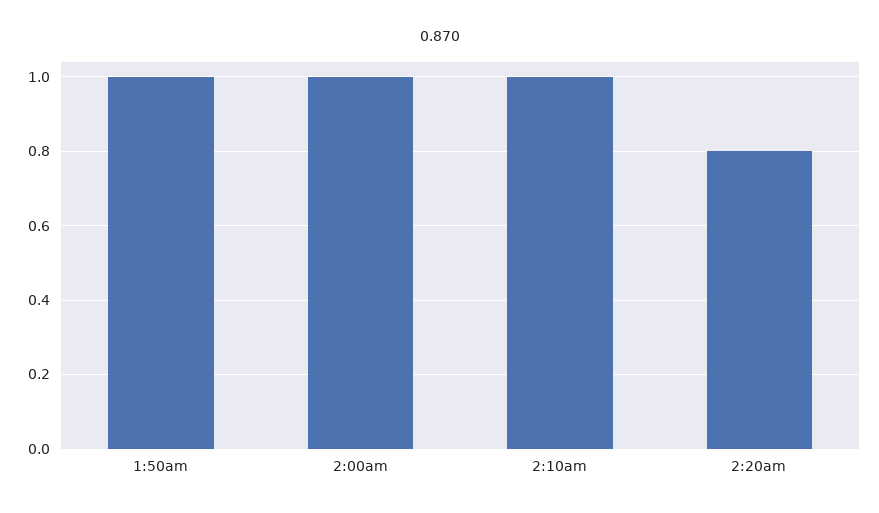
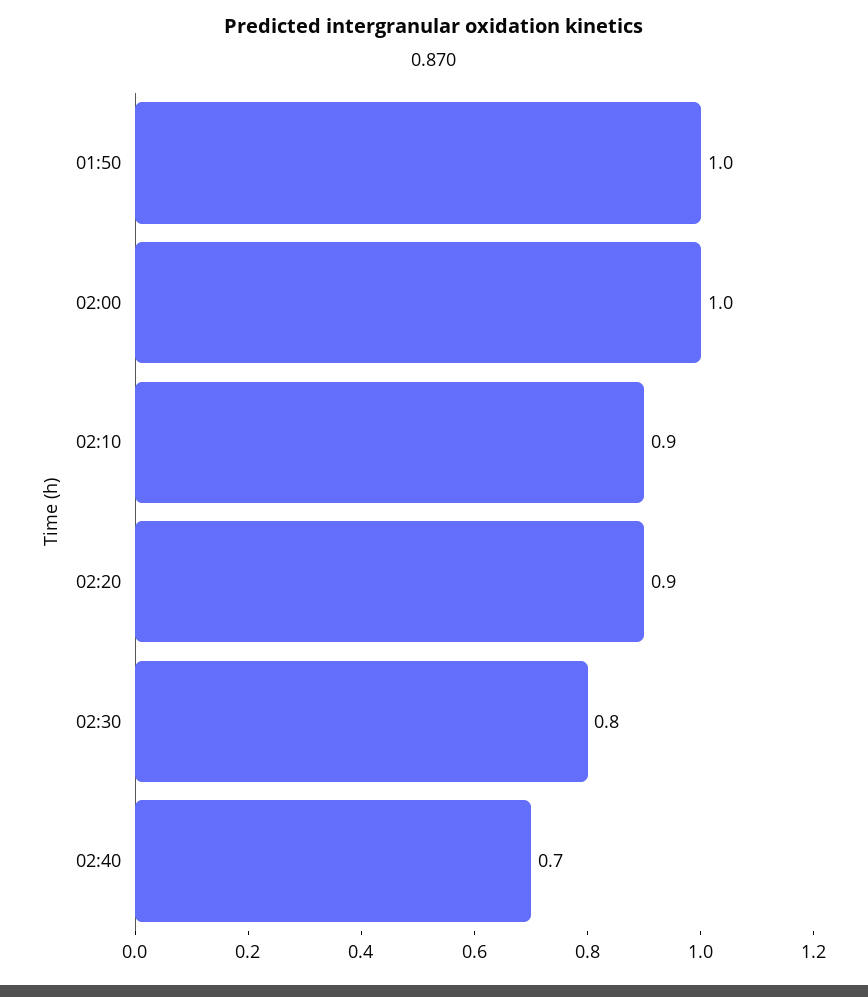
2:10am: 1 -> 0.9
2:20am: 0.8 -> 0.9
02:30: none -> 0.8
02:40: none -> 0.7

